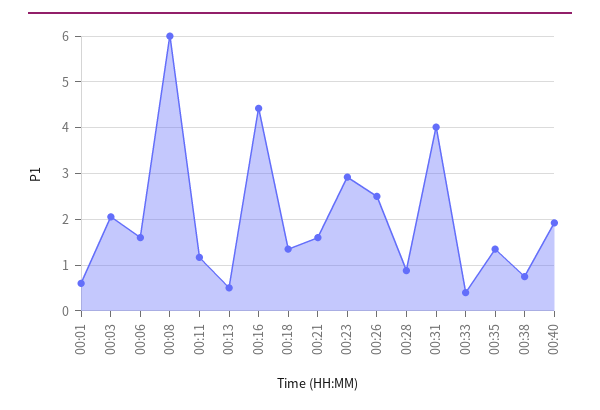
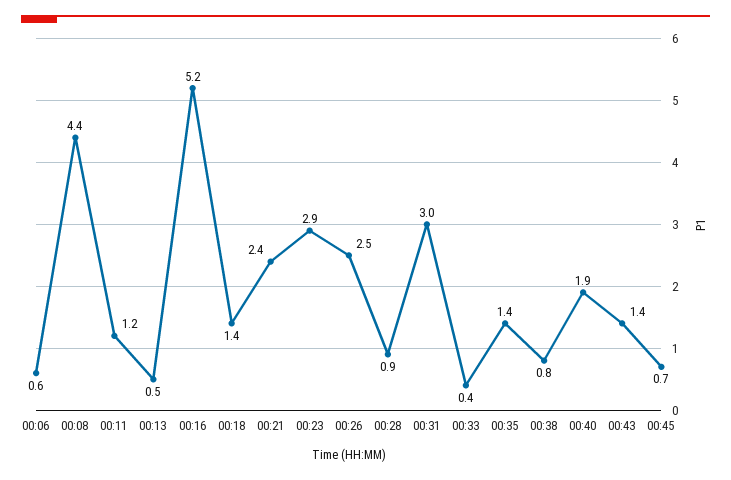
00:01: 0.6 -> none
00:03: 2 -> none
00:06: 1.6 -> 0.6
00:08: 6 -> 4.4
00:16: 4.4 -> 5.2
00:21: 1.6 -> 2.4
00:31: 4 -> 3
00:43: none -> 1.4
00:45: none -> 0.7

